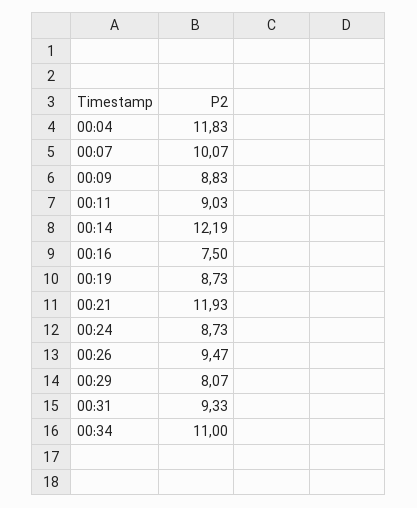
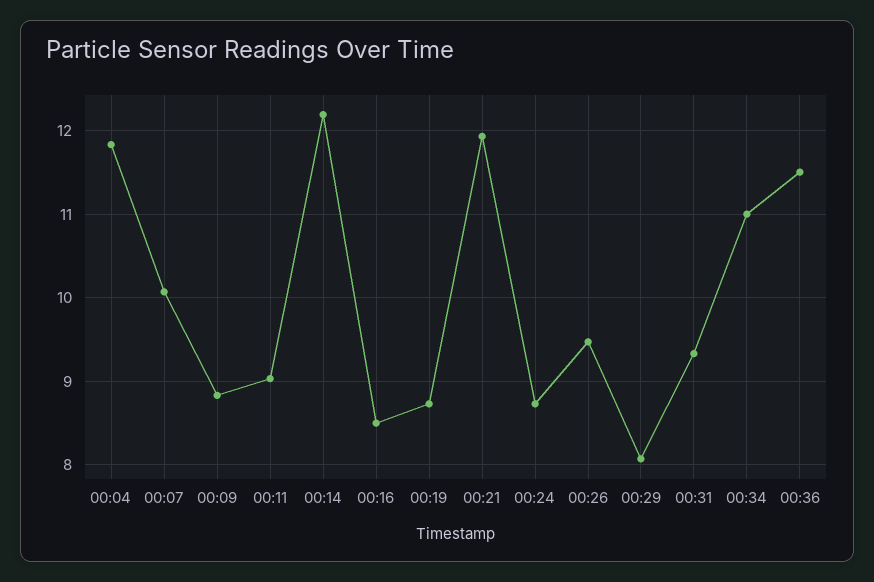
00:16: 7.5 -> 8.5
00:36: none -> 11.5

